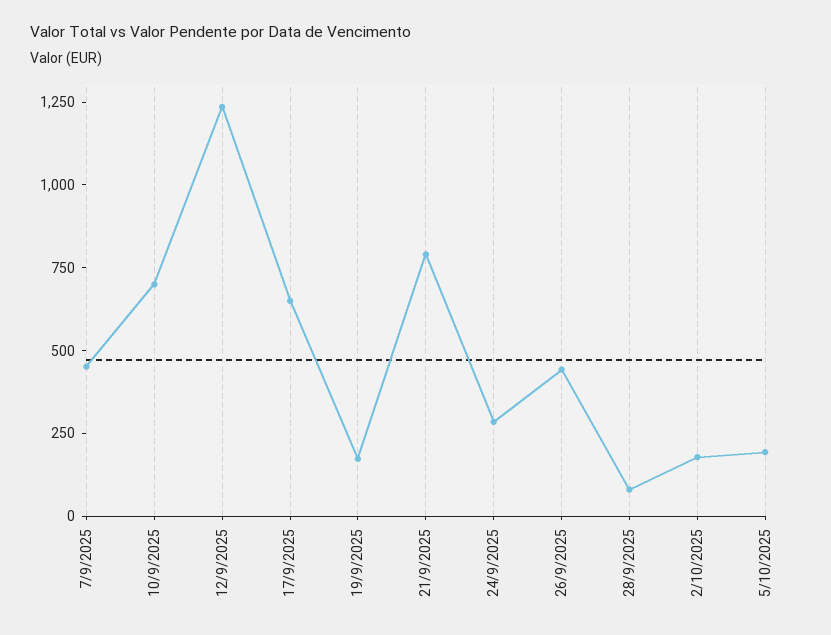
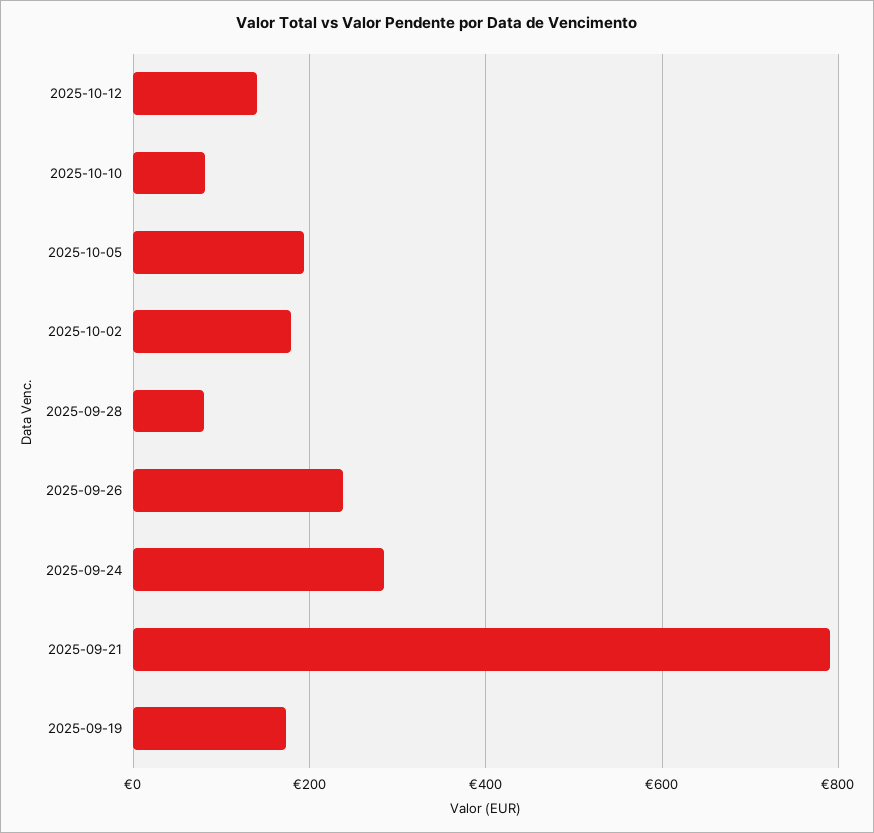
7/9/2025: 450 -> none
10/9/2025: 700 -> none
12/9/2025: 1250 -> none
17/9/2025: 650 -> none
26/9/2025: 450 -> 240
2025-10-12: none -> 140
2025-10-10: none -> 80

